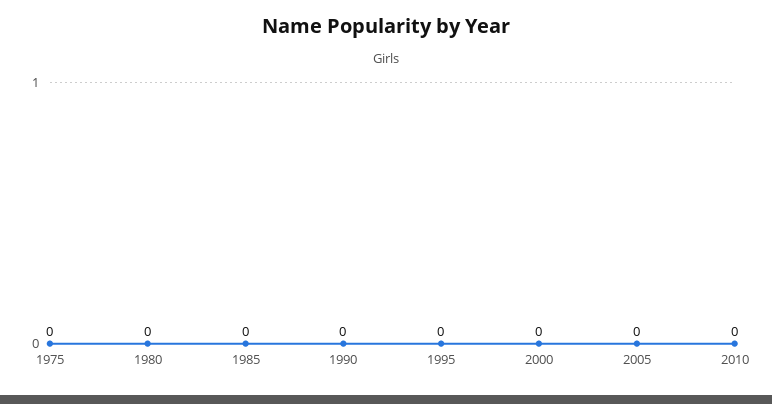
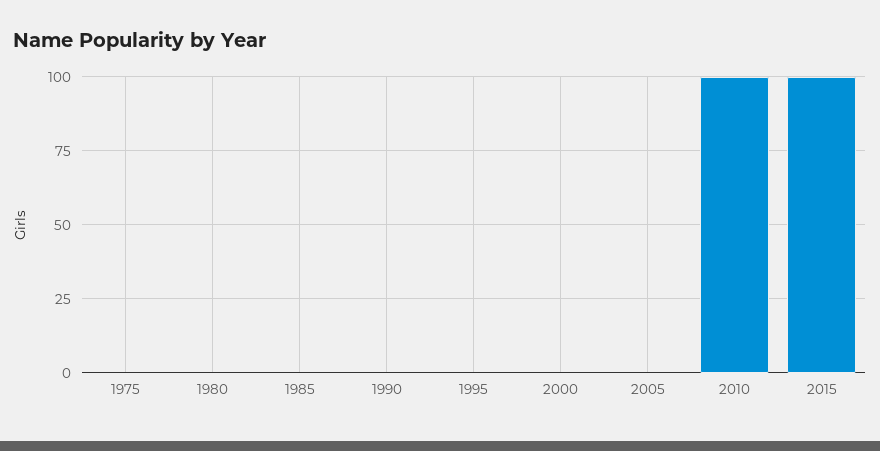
2010: 0 -> 100
2015: none -> 100

